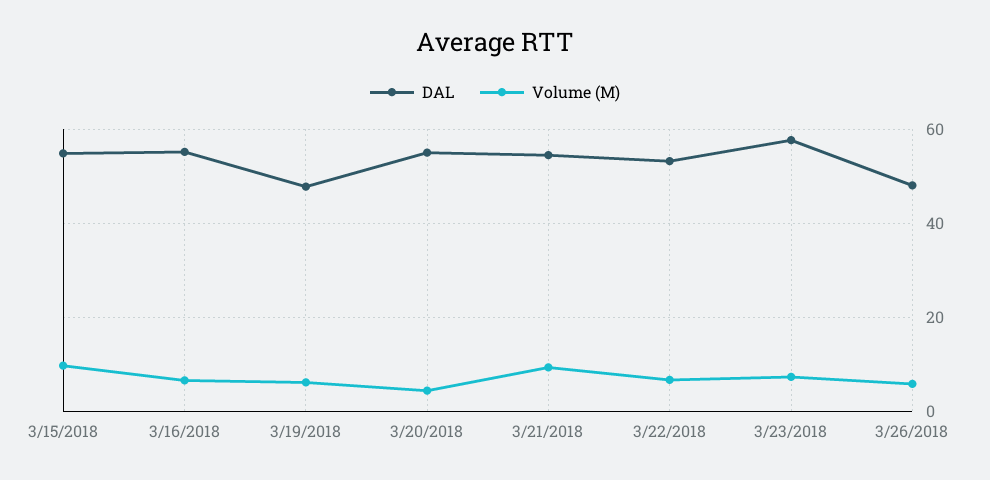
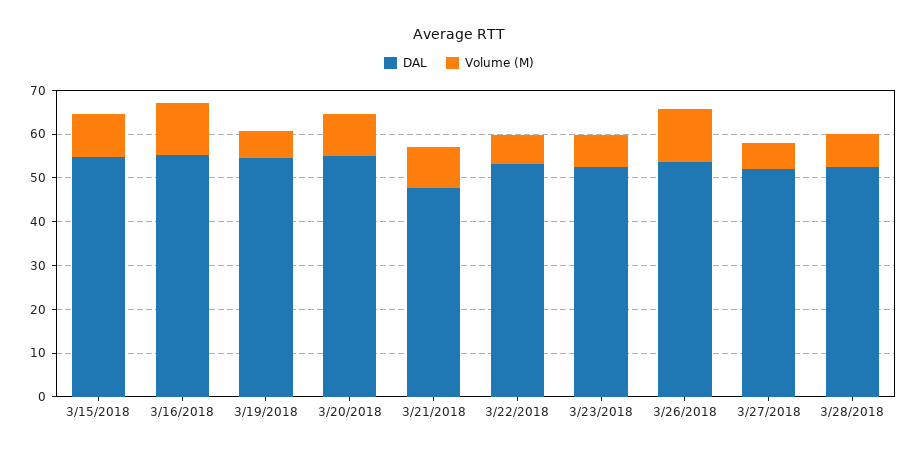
Volume (M), 3/16/2018: 6 -> 12
DAL, 3/19/2018: 48 -> 54
Volume (M), 3/20/2018: 4 -> 10
DAL, 3/21/2018: 54 -> 48
DAL, 3/23/2018: 58 -> 52
DAL, 3/26/2018: 48 -> 54
Volume (M), 3/26/2018: 6 -> 12
DAL, 3/27/2018: none -> 52
Volume (M), 3/27/2018: none -> 6
DAL, 3/28/2018: none -> 52
Volume (M), 3/28/2018: none -> 8

